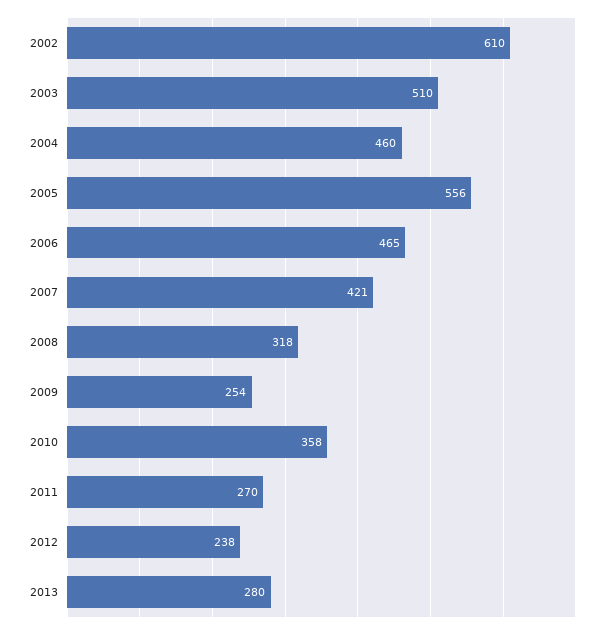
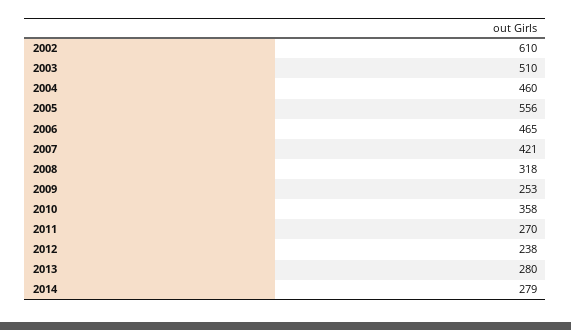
2009: 254 -> 253
2014: none -> 279

